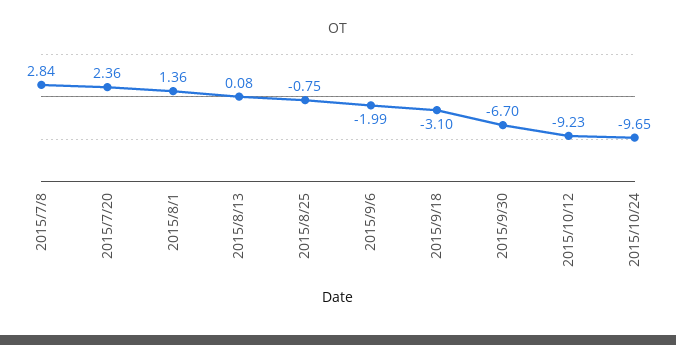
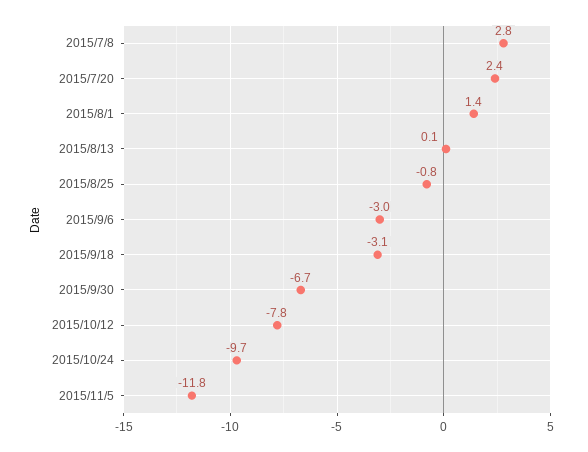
2015/9/6: -1.99 -> -3
2015/10/12: -9.23 -> -7.8
2015/11/5: none -> -11.8

